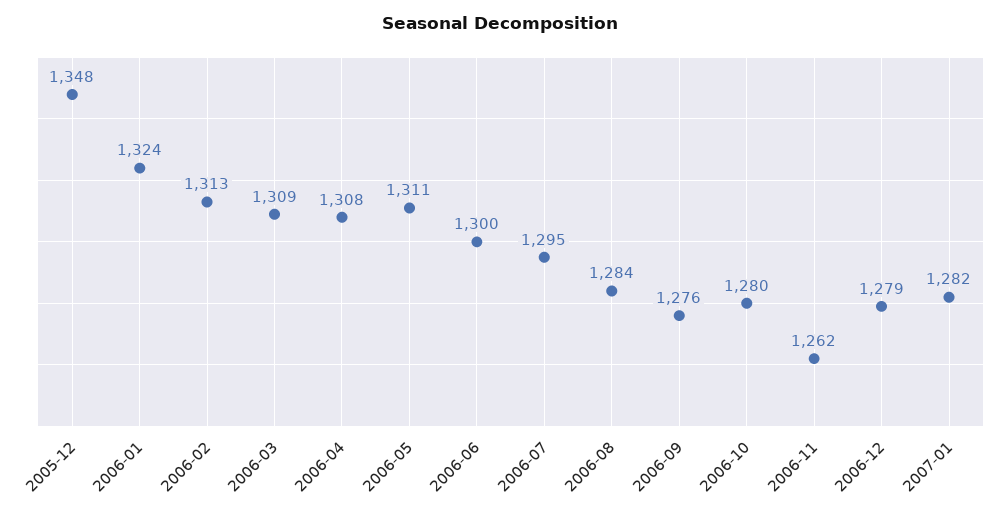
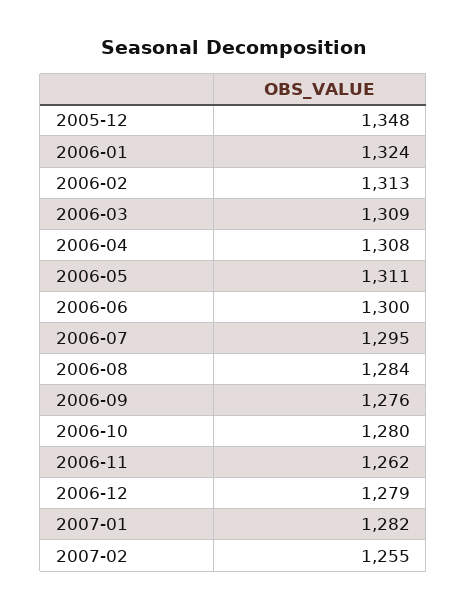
2007-02: none -> 1255

